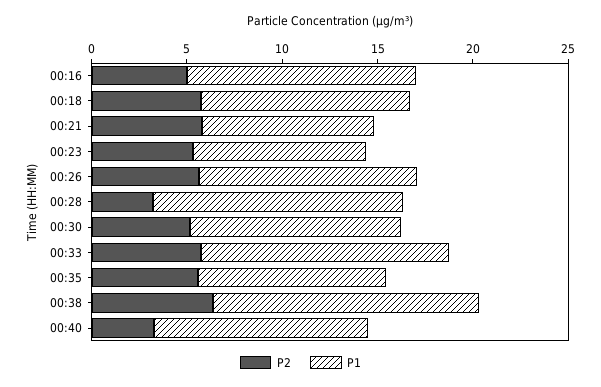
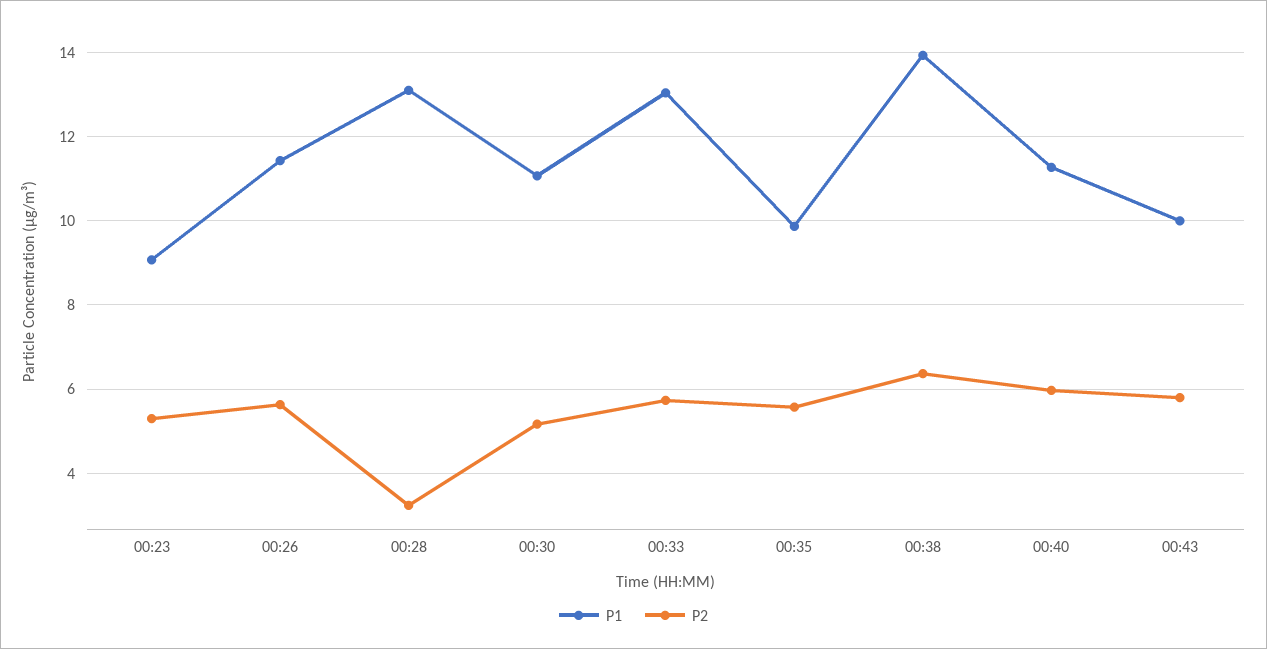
P2, 00:16: 5 -> none
P1, 00:16: 12 -> none
P2, 00:18: 6 -> none
P1, 00:18: 11 -> none
P2, 00:21: 6 -> none
P1, 00:21: 9 -> none
P2, 00:40: 3 -> 6
P1, 00:43: none -> 10
P2, 00:43: none -> 5.8

